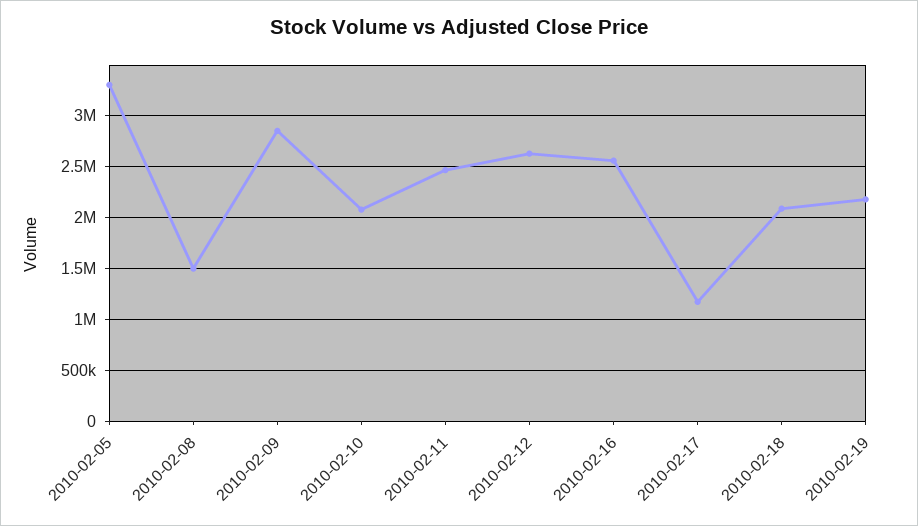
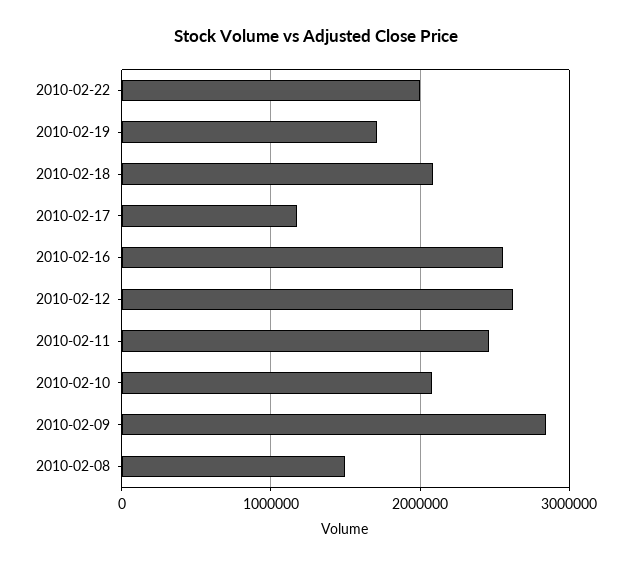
2010-02-05: 3300000 -> none
2010-02-19: 2200000 -> 1700000
2010-02-22: none -> 2000000

